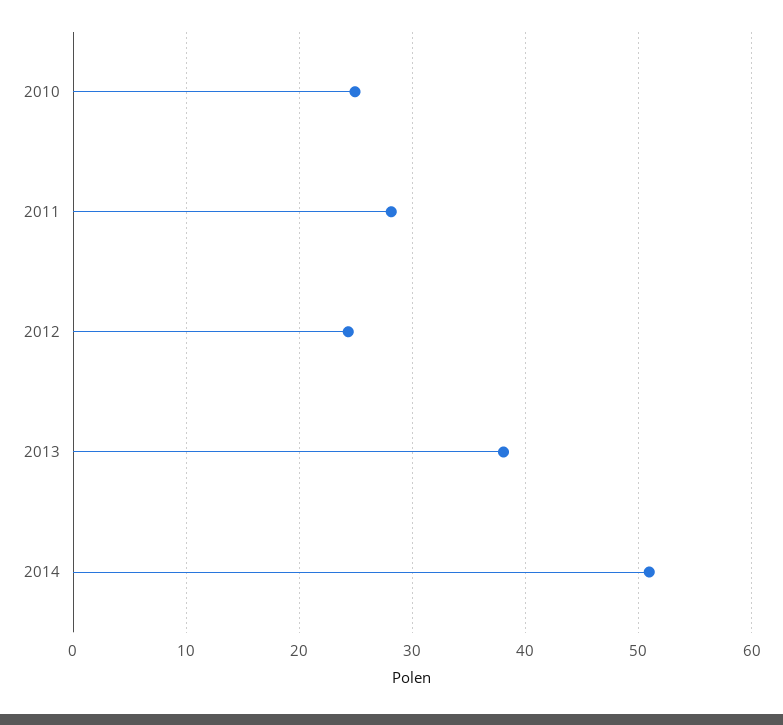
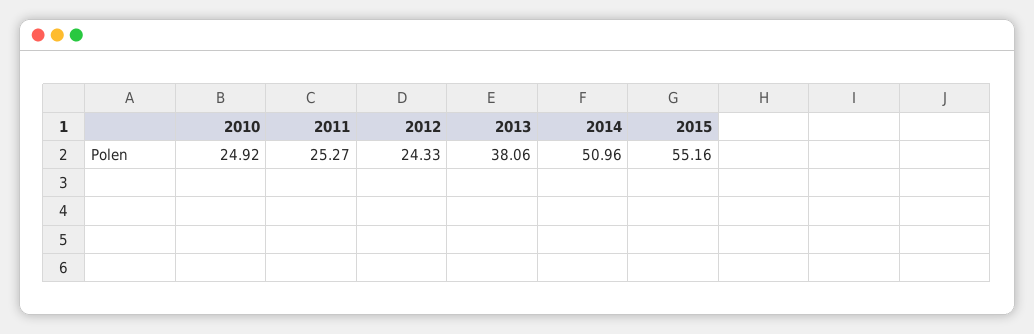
2011: 28 -> 25.27
2015: none -> 55.16

